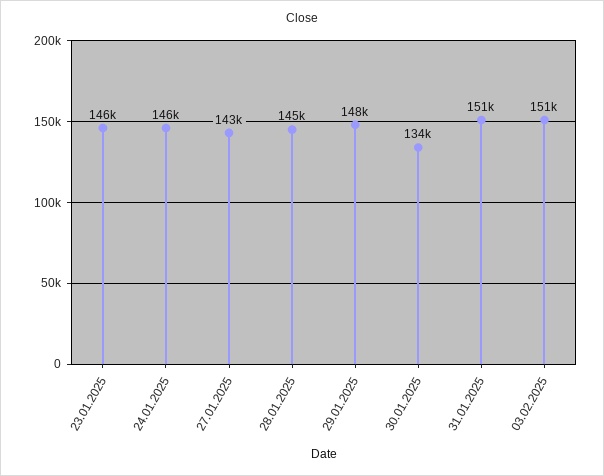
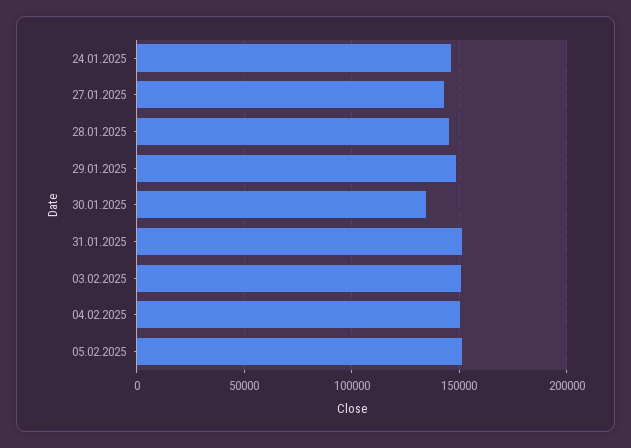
23.01.2025: 146000 -> none
04.02.2025: none -> 150000
05.02.2025: none -> 150000

